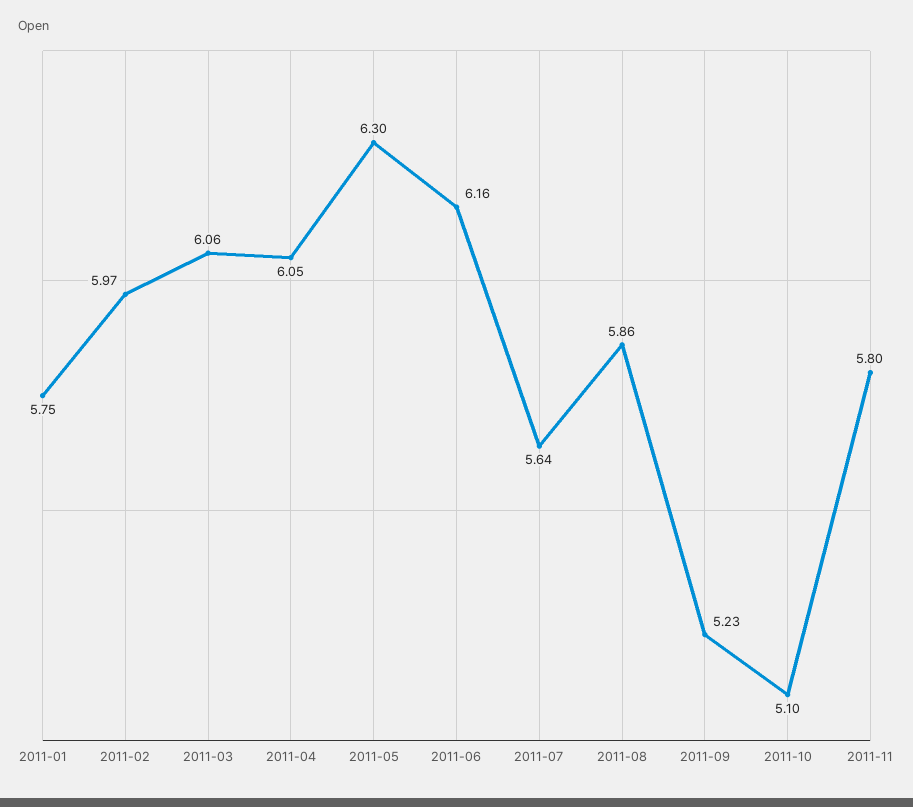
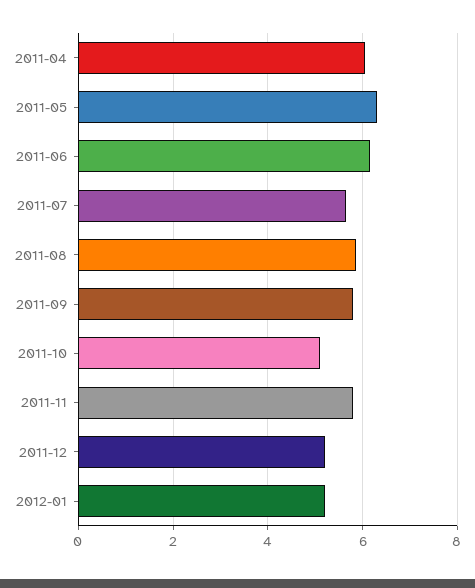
2011-01: 5.75 -> none
2011-02: 5.97 -> none
2011-03: 6.06 -> none
2011-09: 5.23 -> 5.8
2011-12: none -> 5.2
2012-01: none -> 5.2

